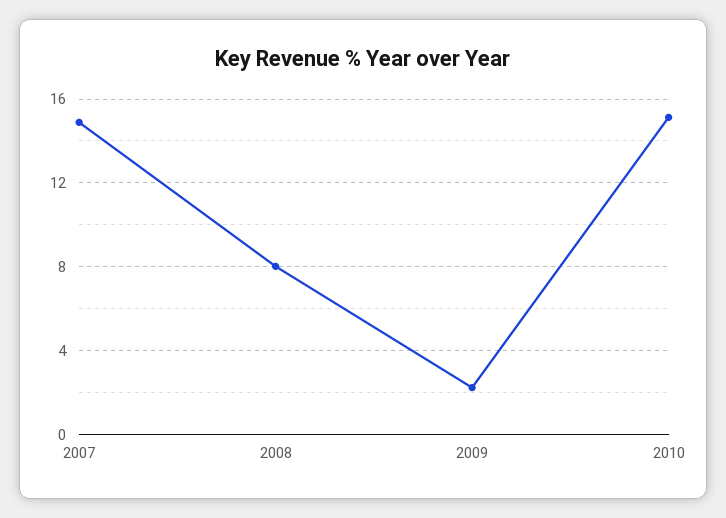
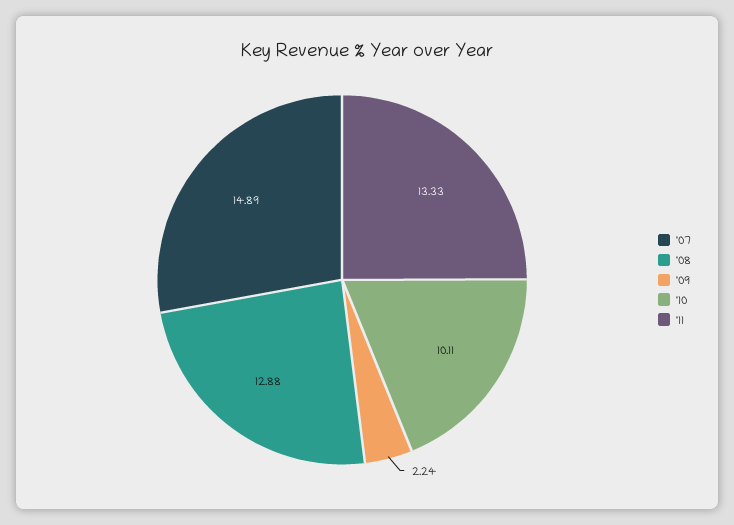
2008: 8 -> 12.88
2010: 15 -> 10.11
'11: none -> 13.33

